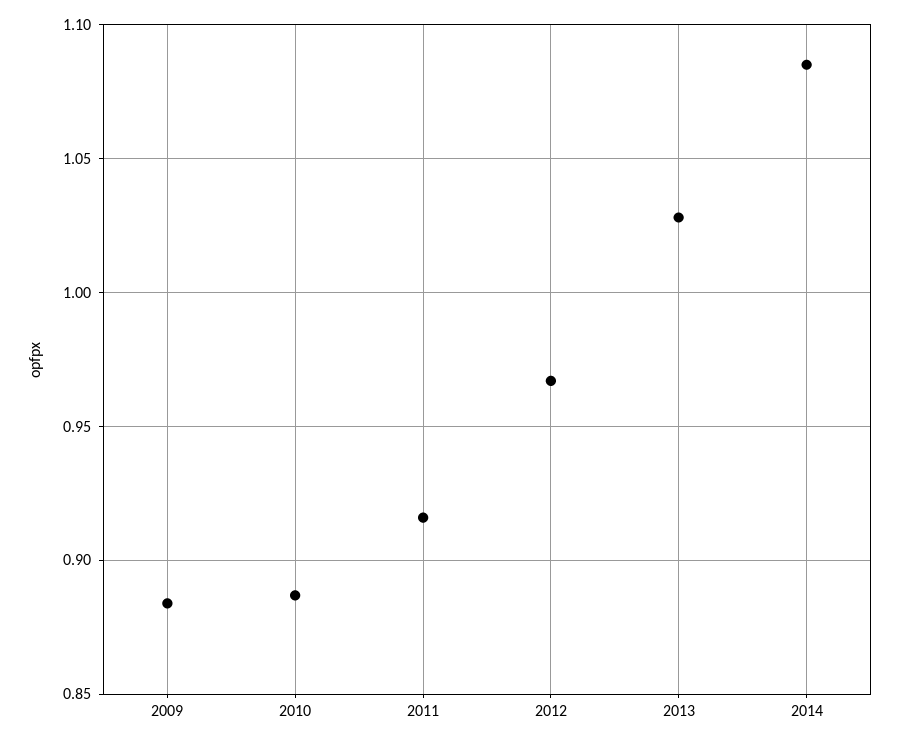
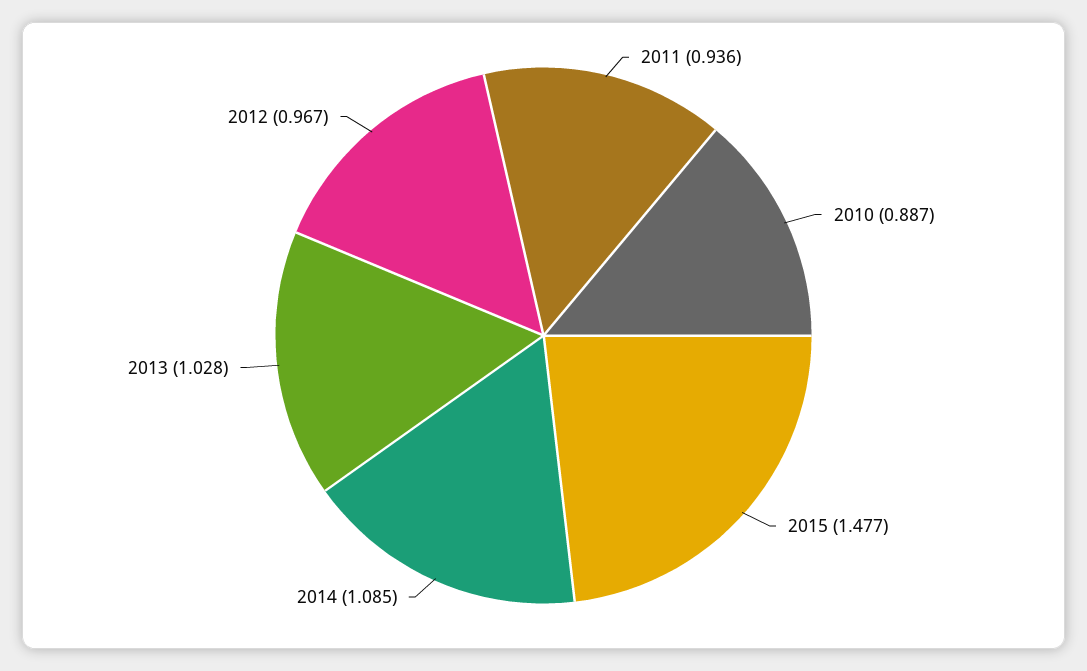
2009: 0.885 -> none
2011: 0.915 -> 0.936
2015: none -> 1.477

